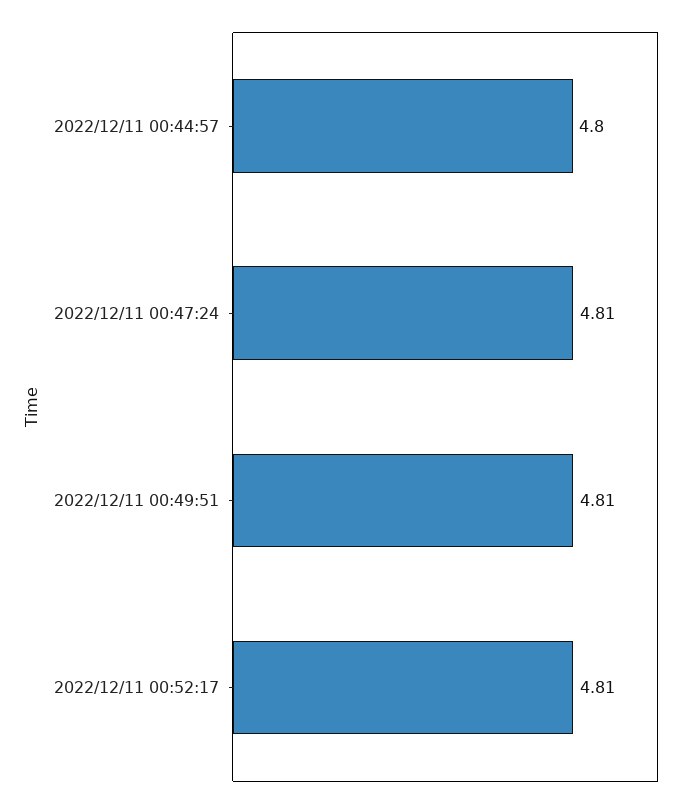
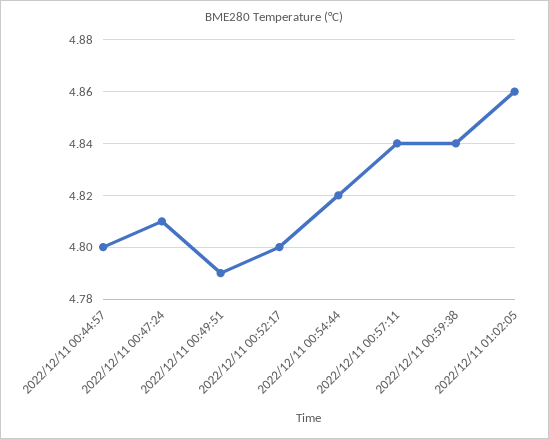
2022/12/11 00:49:51: 4.81 -> 4.79
2022/12/11 00:52:17: 4.81 -> 4.8
2022/12/11 00:54:44: none -> 4.82
2022/12/11 00:57:11: none -> 4.84
2022/12/11 00:59:38: none -> 4.84
2022/12/11 01:02:05: none -> 4.86

